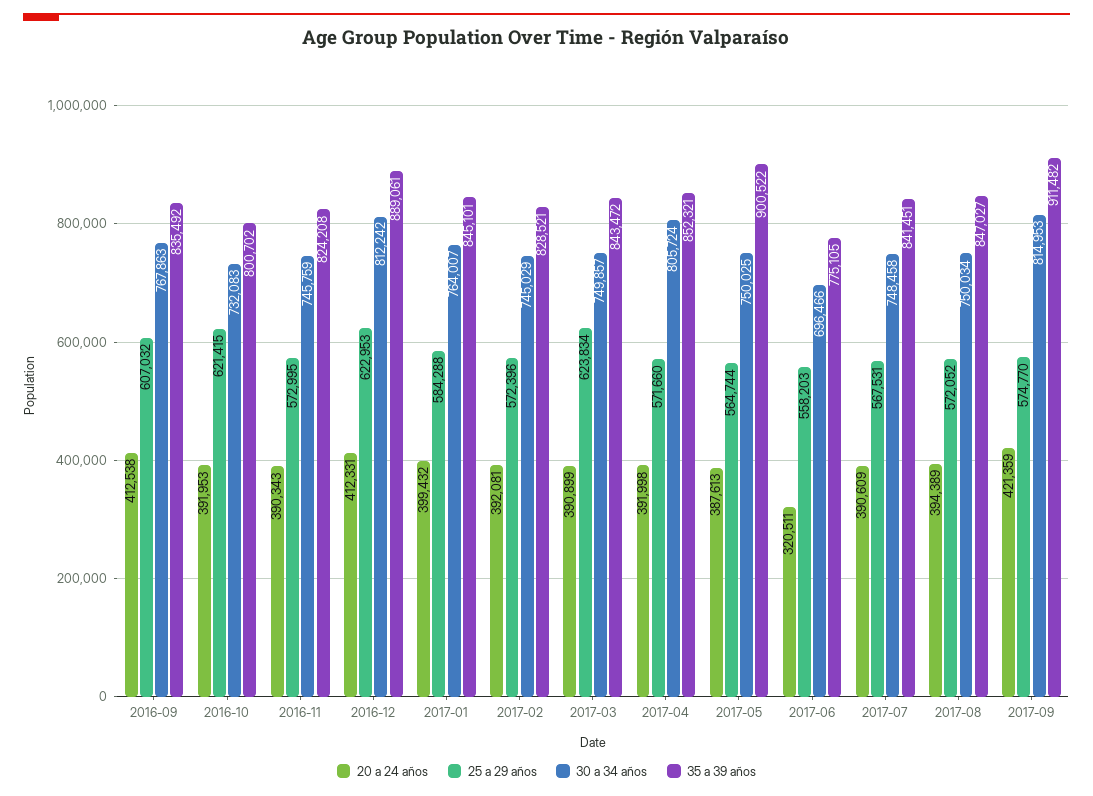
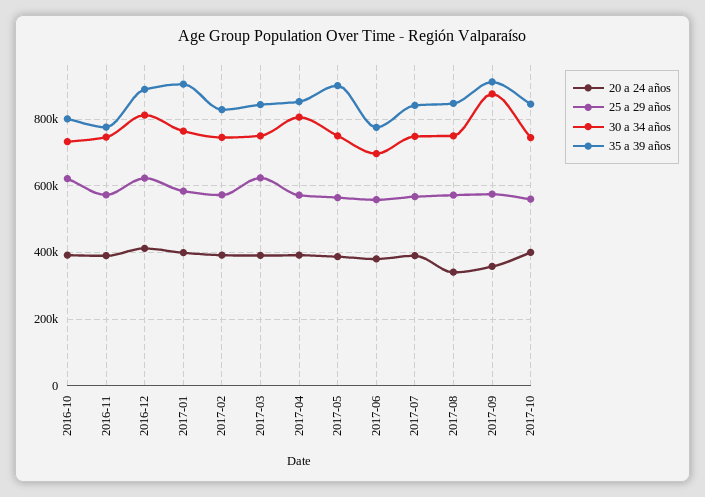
20 a 24 años, 2016-09: 412538 -> none
25 a 29 años, 2016-09: 607032 -> none
30 a 34 años, 2016-09: 767863 -> none
35 a 39 años, 2016-09: 835492 -> none
35 a 39 años, 2016-11: 824208 -> 780000
35 a 39 años, 2017-01: 845101 -> 900000
20 a 24 años, 2017-06: 320511 -> 380000
20 a 24 años, 2017-08: 394389 -> 340000
20 a 24 años, 2017-09: 421359 -> 360000
30 a 34 años, 2017-09: 814953 -> 880000
20 a 24 años, 2017-10: none -> 400000
25 a 29 años, 2017-10: none -> 560000
30 a 34 años, 2017-10: none -> 740000
35 a 39 años, 2017-10: none -> 840000

